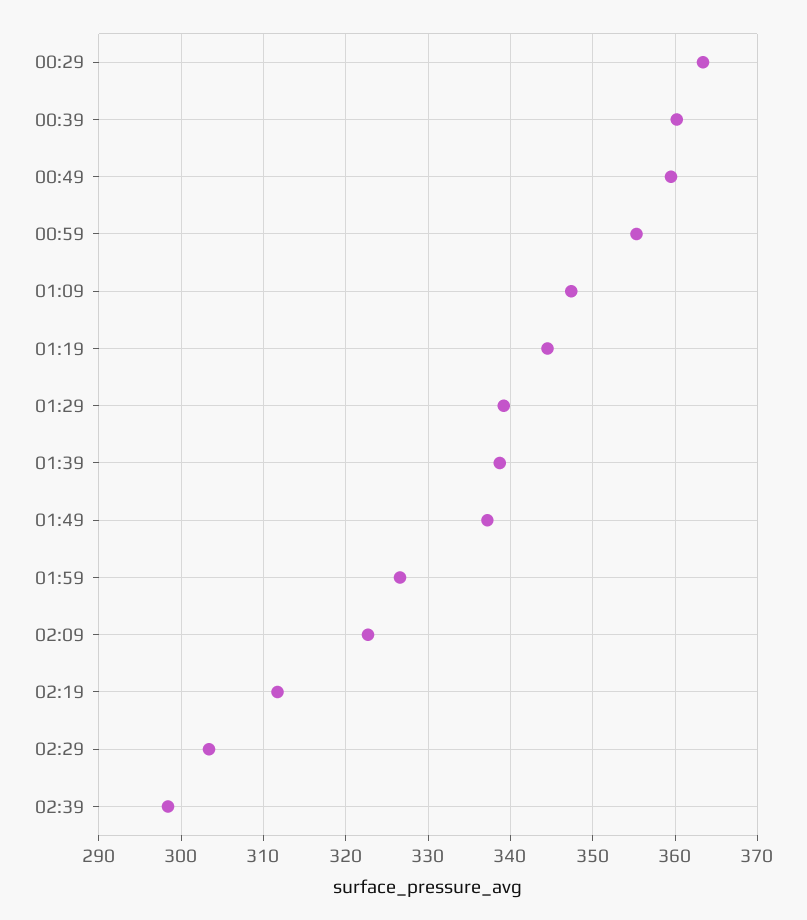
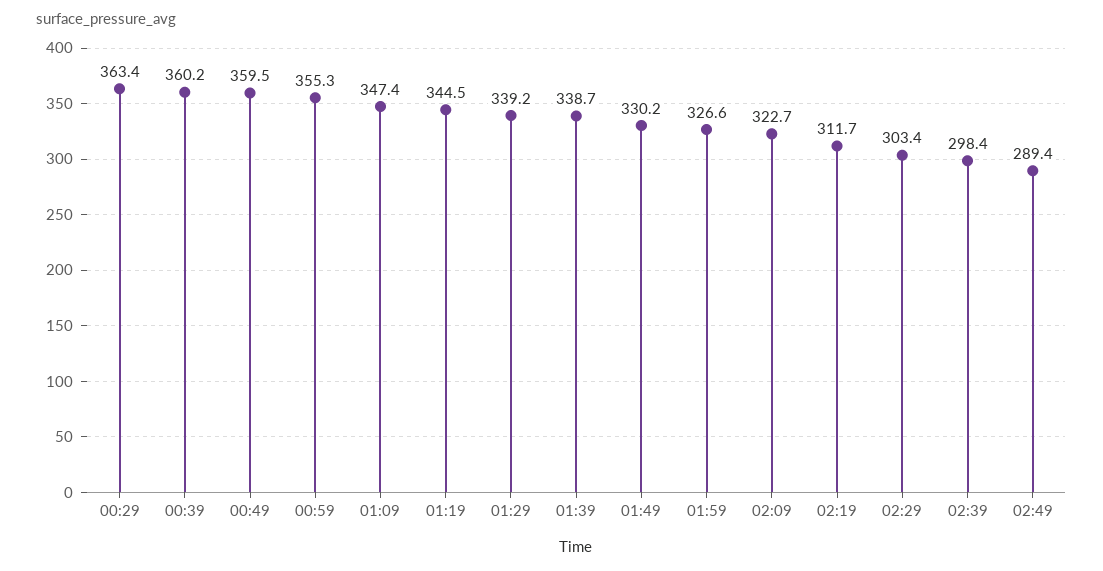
01:49: 337 -> 330.2
02:49: none -> 289.4

